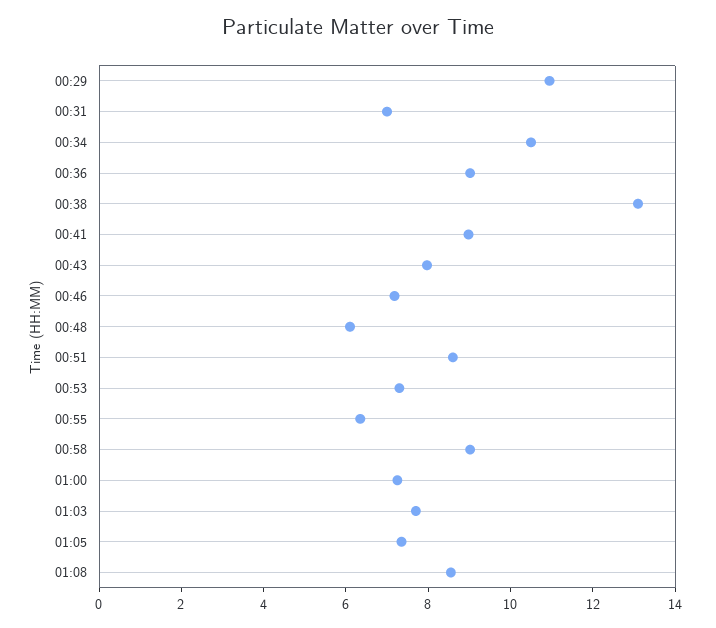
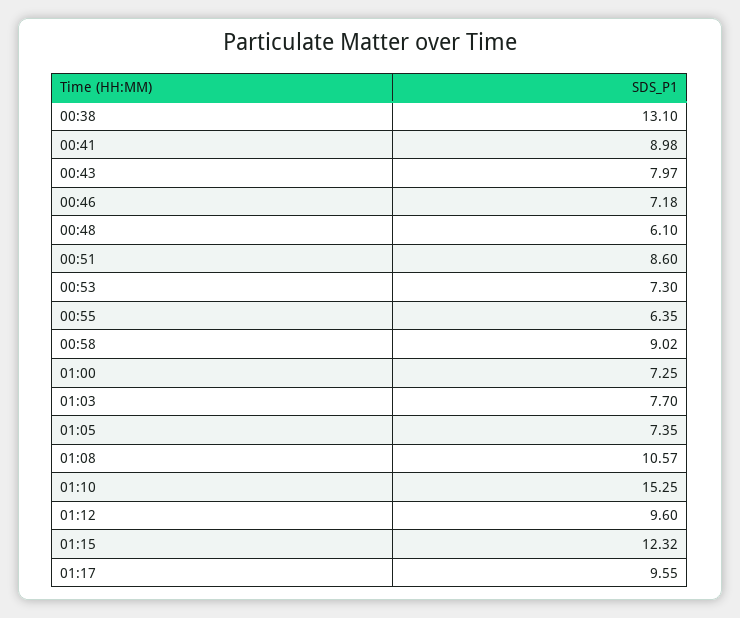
00:29: 11 -> none
00:31: 7 -> none
00:34: 10.5 -> none
00:36: 9 -> none
01:08: 8.5 -> 10.57
01:10: none -> 15.25
01:12: none -> 9.6
01:15: none -> 12.32
01:17: none -> 9.55

